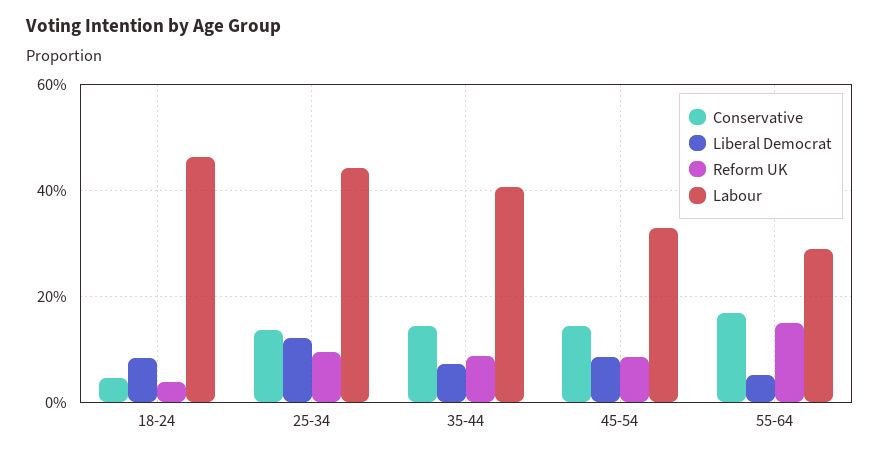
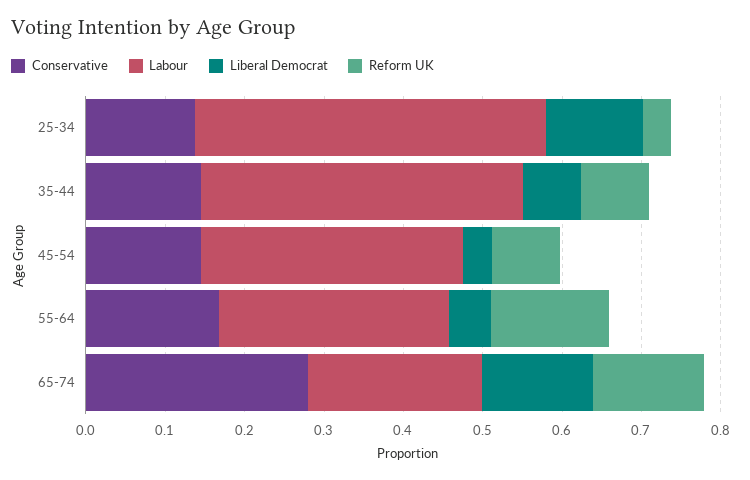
Conservative, 18-24: 0.04 -> none
Liberal Democrat, 18-24: 0.08 -> none
Reform UK, 18-24: 0.04 -> none
Labour, 18-24: 0.46 -> none
Reform UK, 25-34: 0.1 -> 0.04
Liberal Democrat, 45-54: 0.08 -> 0.04
Conservative, 65-74: none -> 0.28
Labour, 65-74: none -> 0.22
Liberal Democrat, 65-74: none -> 0.14
Reform UK, 65-74: none -> 0.14

